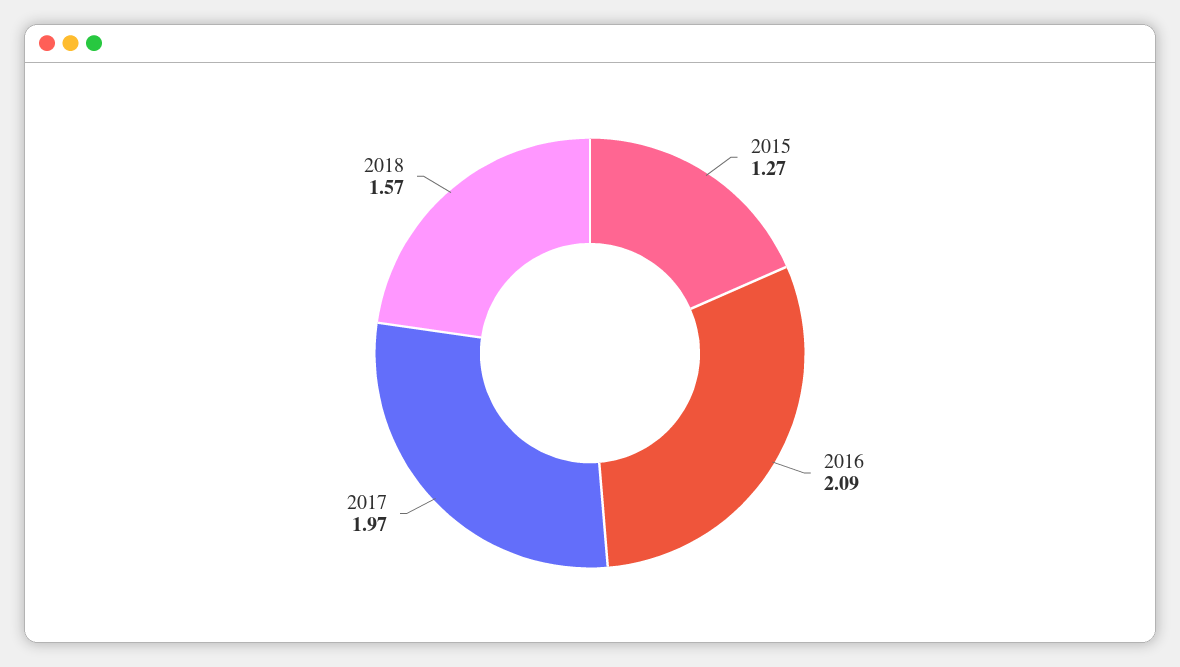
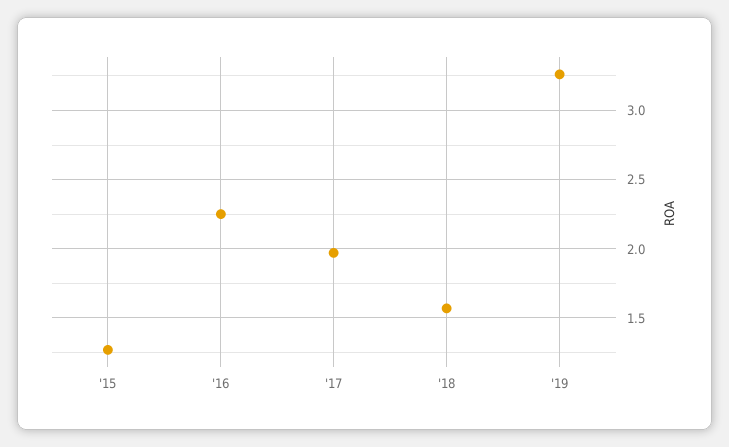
2016: 2.09 -> 2.25
'19: none -> 3.25

